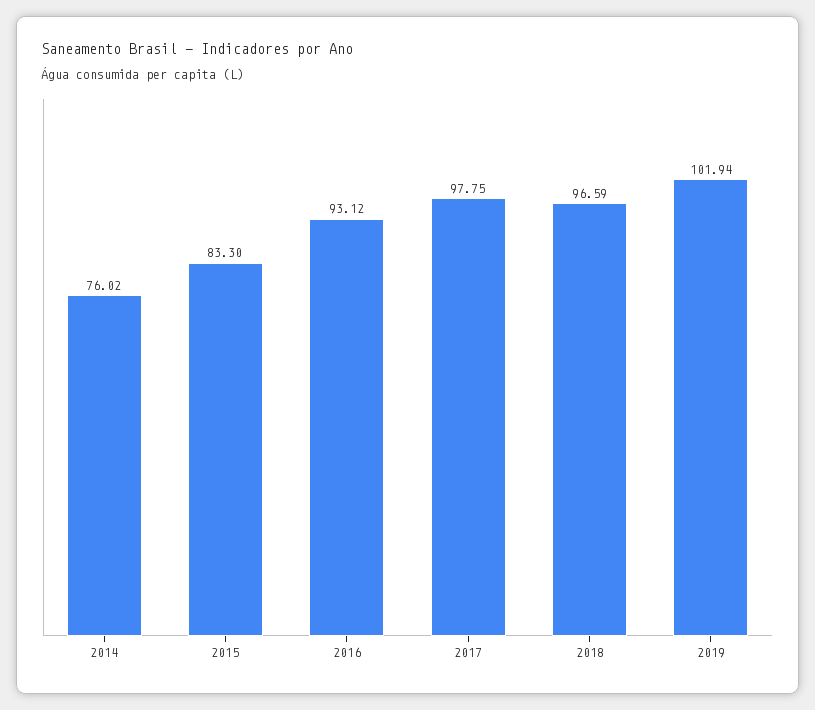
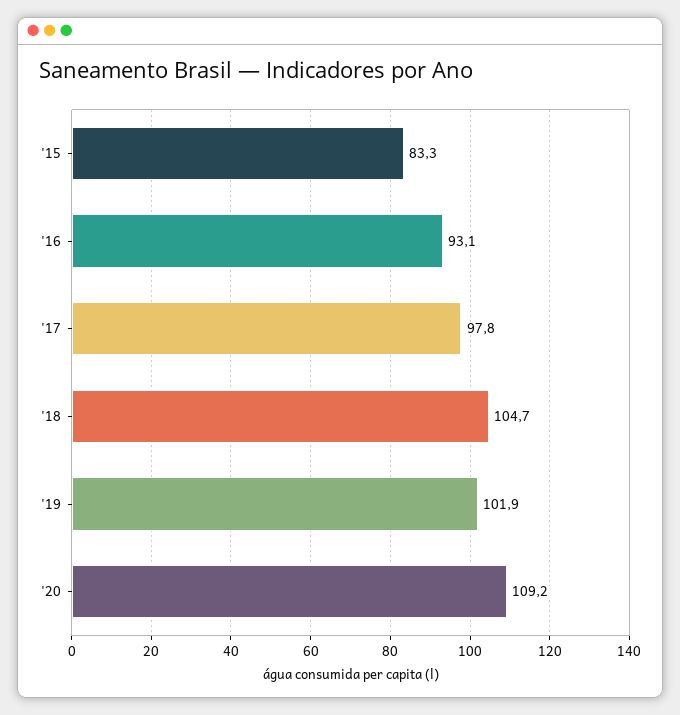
2014: 76.02 -> none
2018: 96.59 -> 104.7
'20: none -> 109.2

